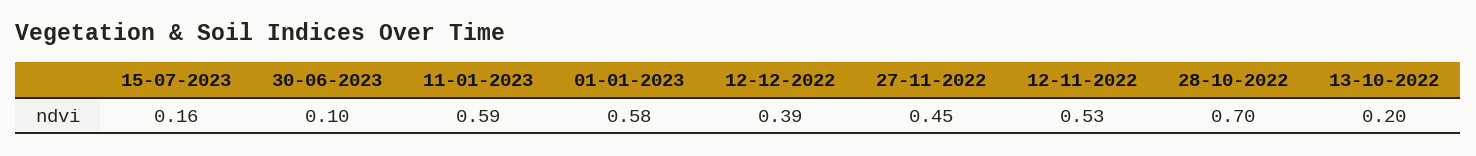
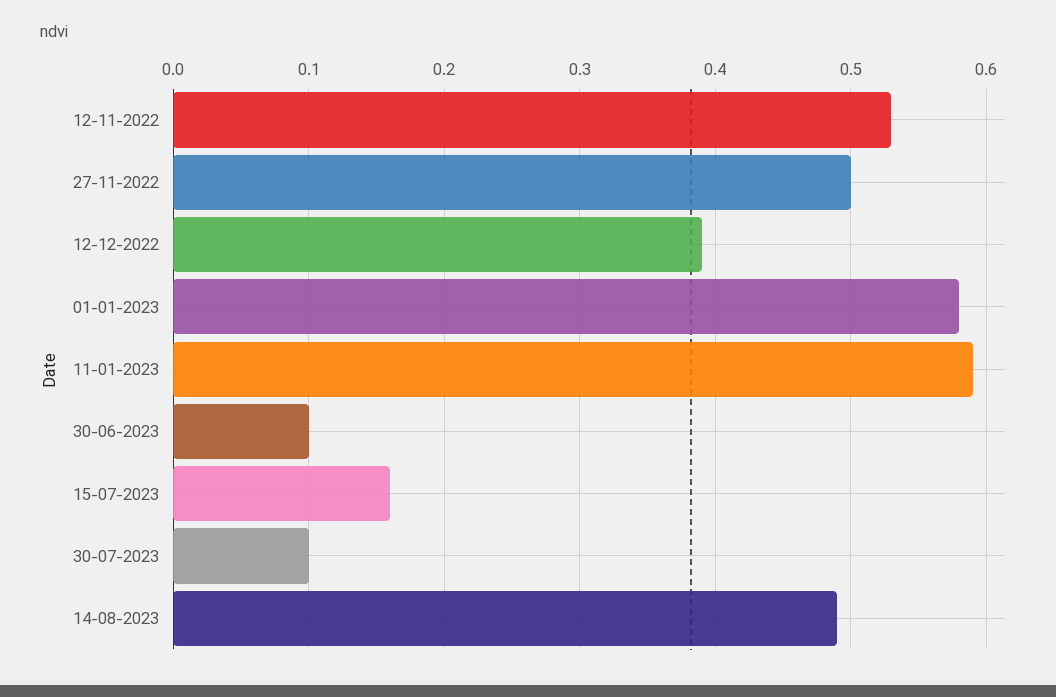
27-11-2022: 0.45 -> 0.5
28-10-2022: 0.7 -> none
13-10-2022: 0.2 -> none
30-07-2023: none -> 0.1
14-08-2023: none -> 0.49

